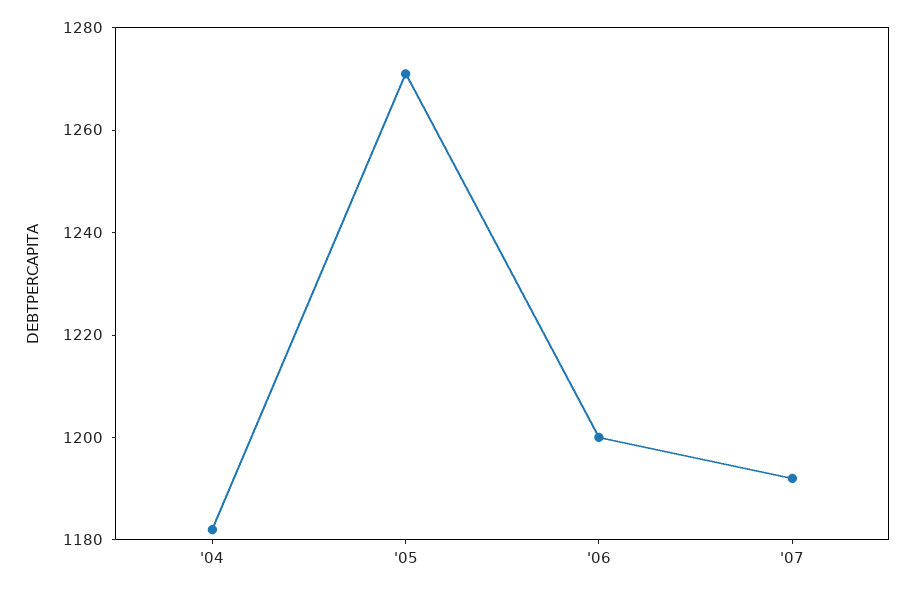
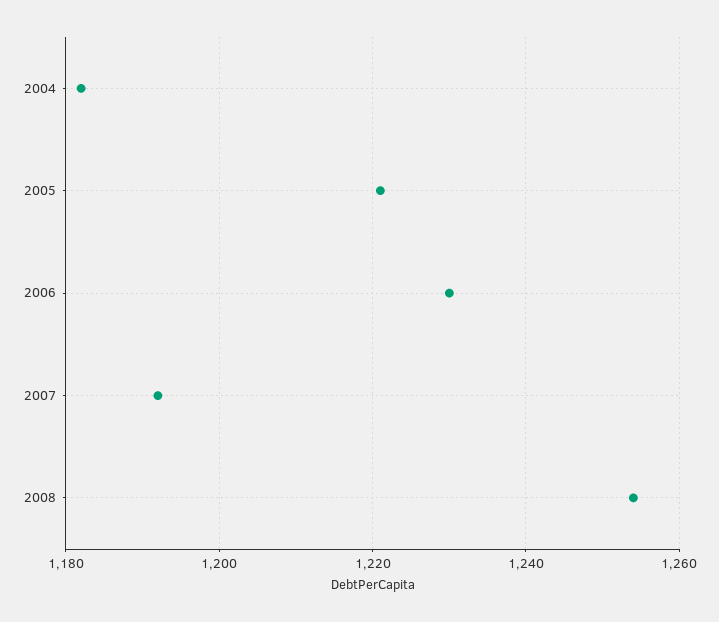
'05: 1270 -> 1220
'06: 1200 -> 1230
2008: none -> 1255

